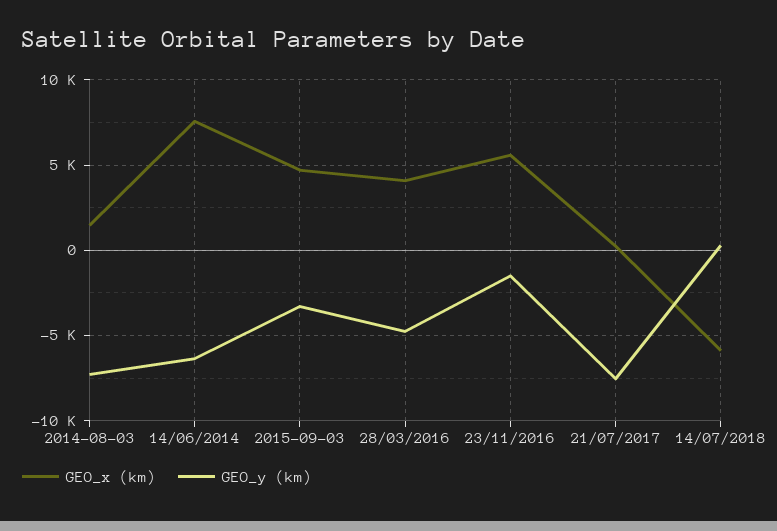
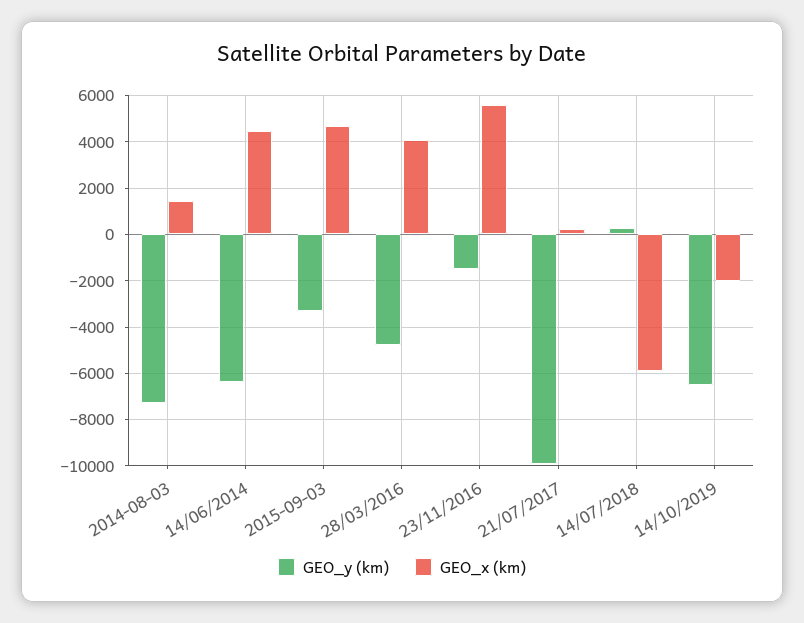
GEO_x (km), 14/06/2014: 7500 -> 4500
GEO_y (km), 21/07/2017: -7500 -> -10000
GEO_y (km), 14/10/2019: none -> -6500
GEO_x (km), 14/10/2019: none -> -2000

